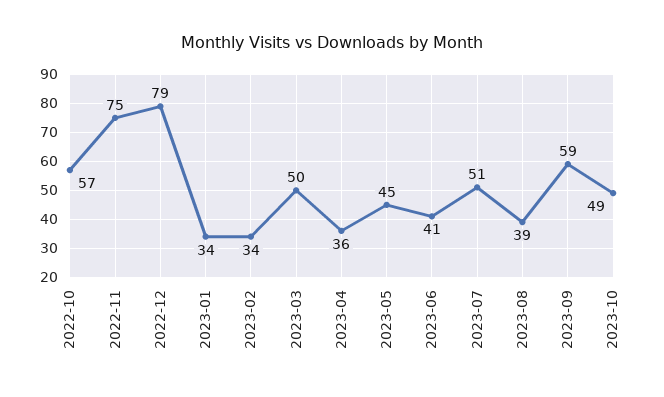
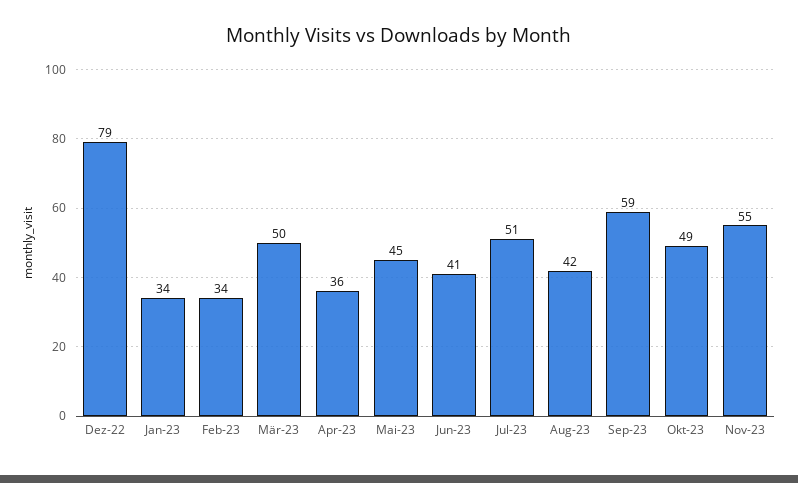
2022-10: 57 -> none
2022-11: 75 -> none
2023-08: 39 -> 42
Nov-23: none -> 55

